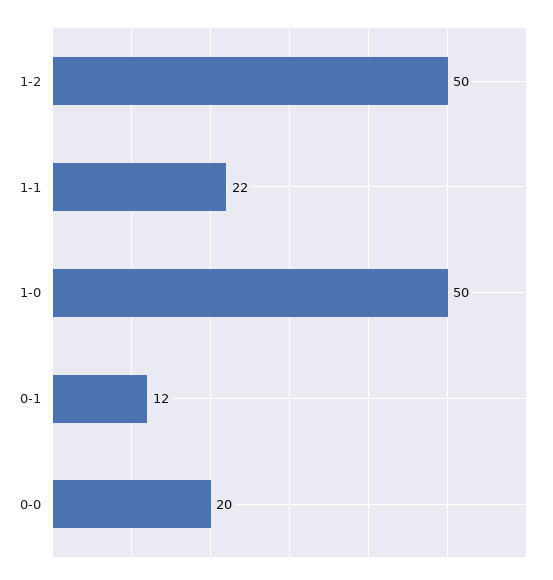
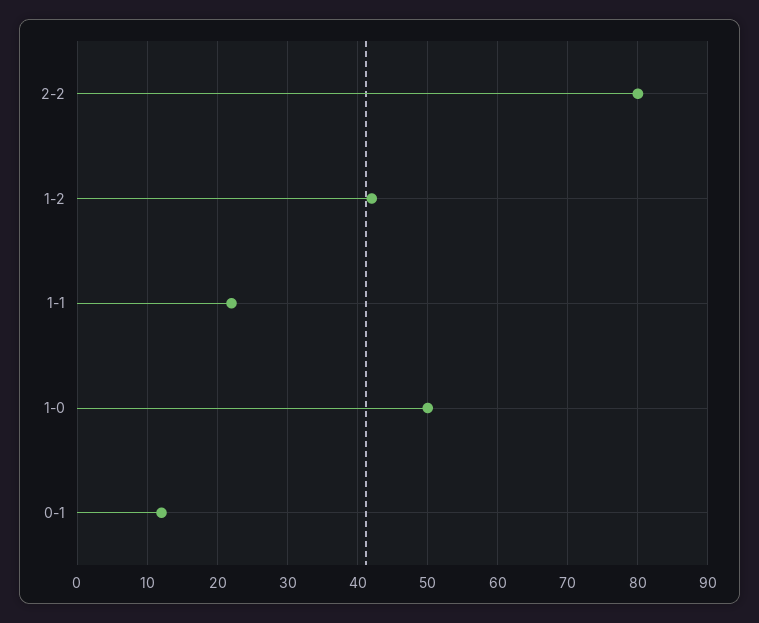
1-2: 50 -> 42
0-0: 20 -> none
2-2: none -> 80

